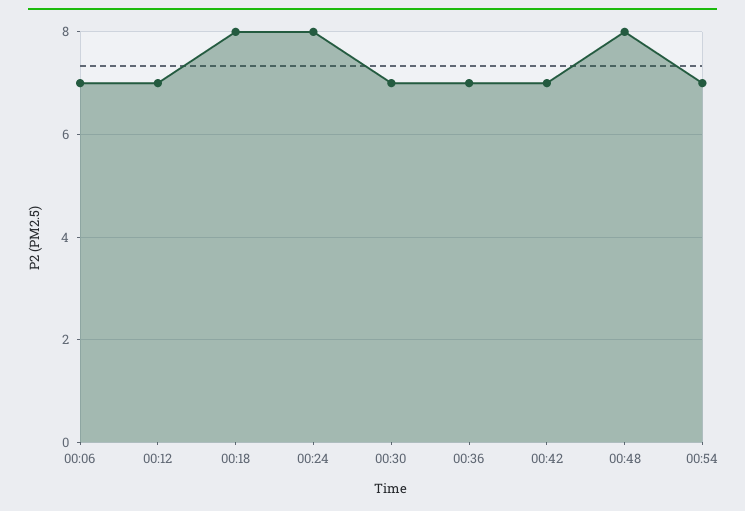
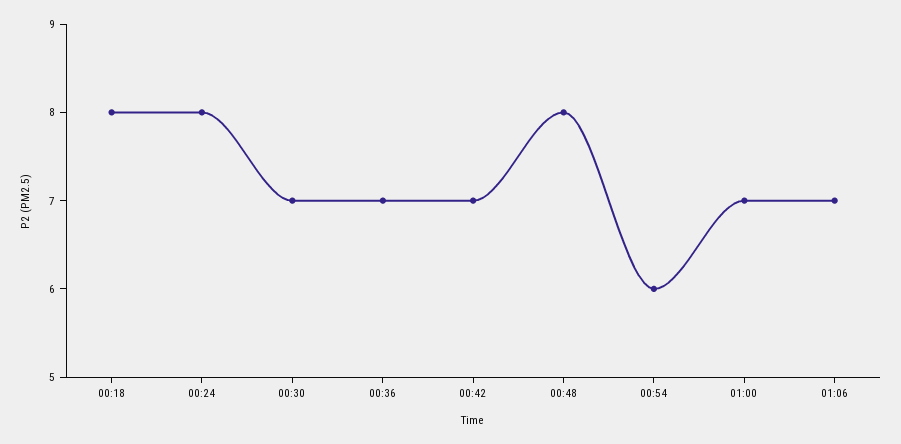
00:06: 7 -> none
00:12: 7 -> none
00:54: 7 -> 6
01:00: none -> 7
01:06: none -> 7

